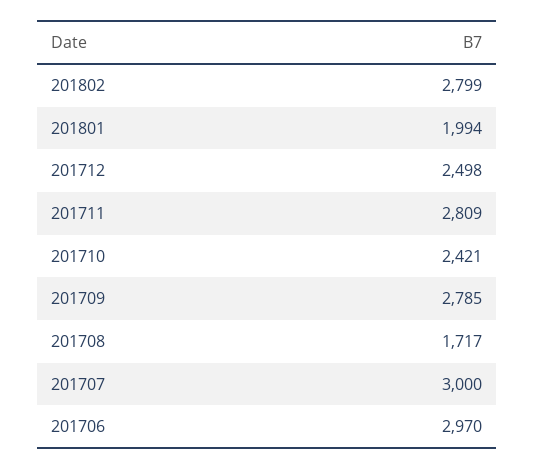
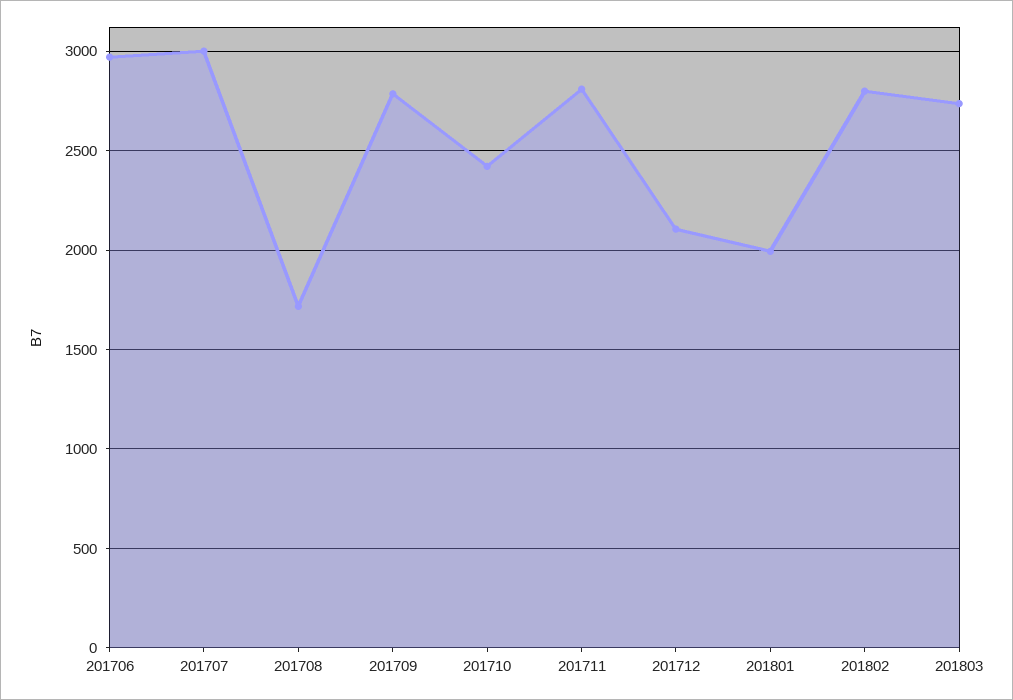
201712: 2498 -> 2100
201803: none -> 2750

